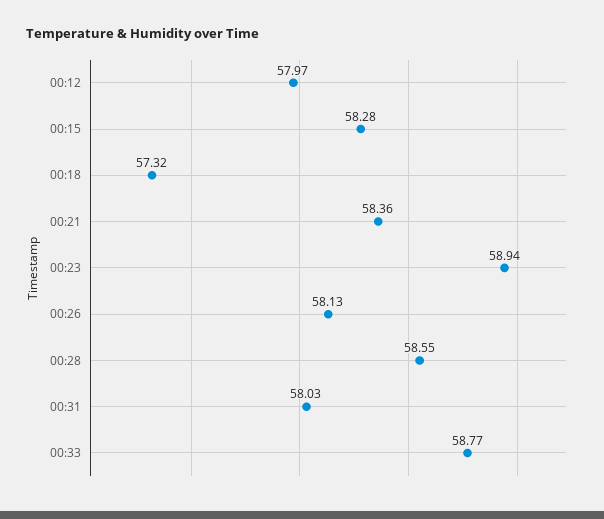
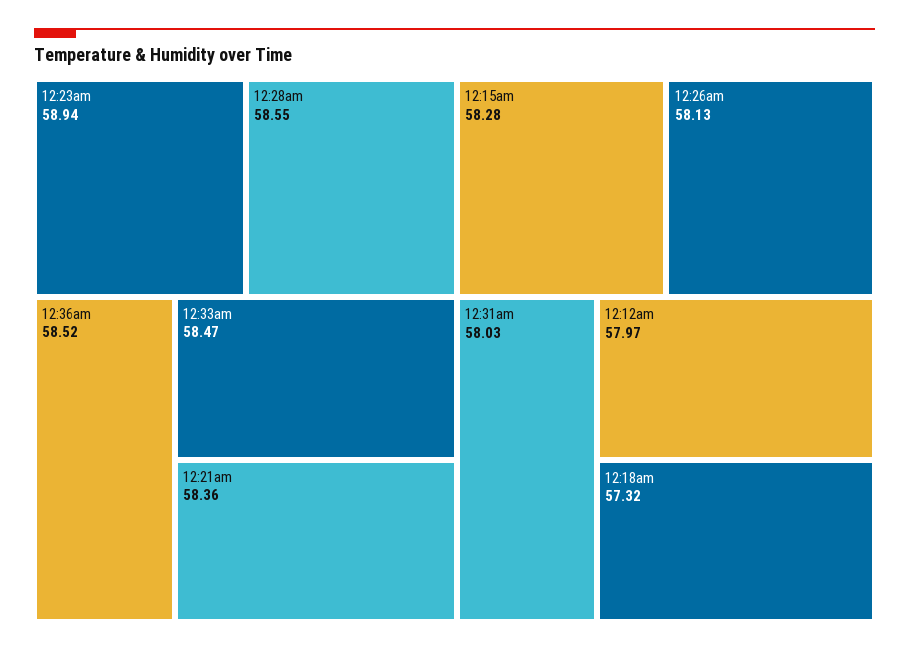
00:33: 58.77 -> 58.47
12:36am: none -> 58.52

